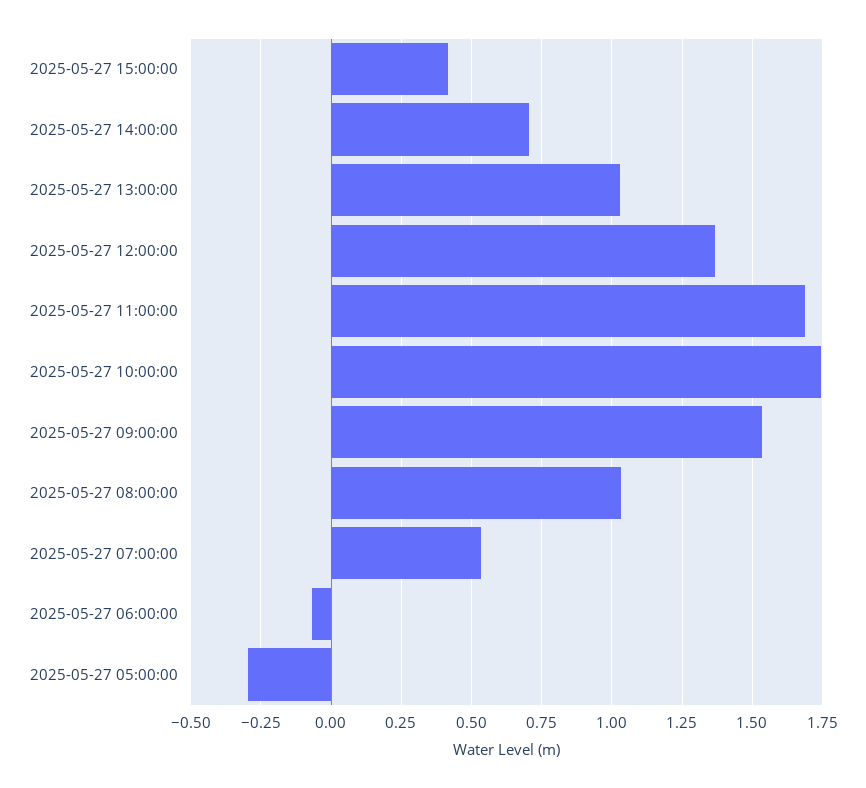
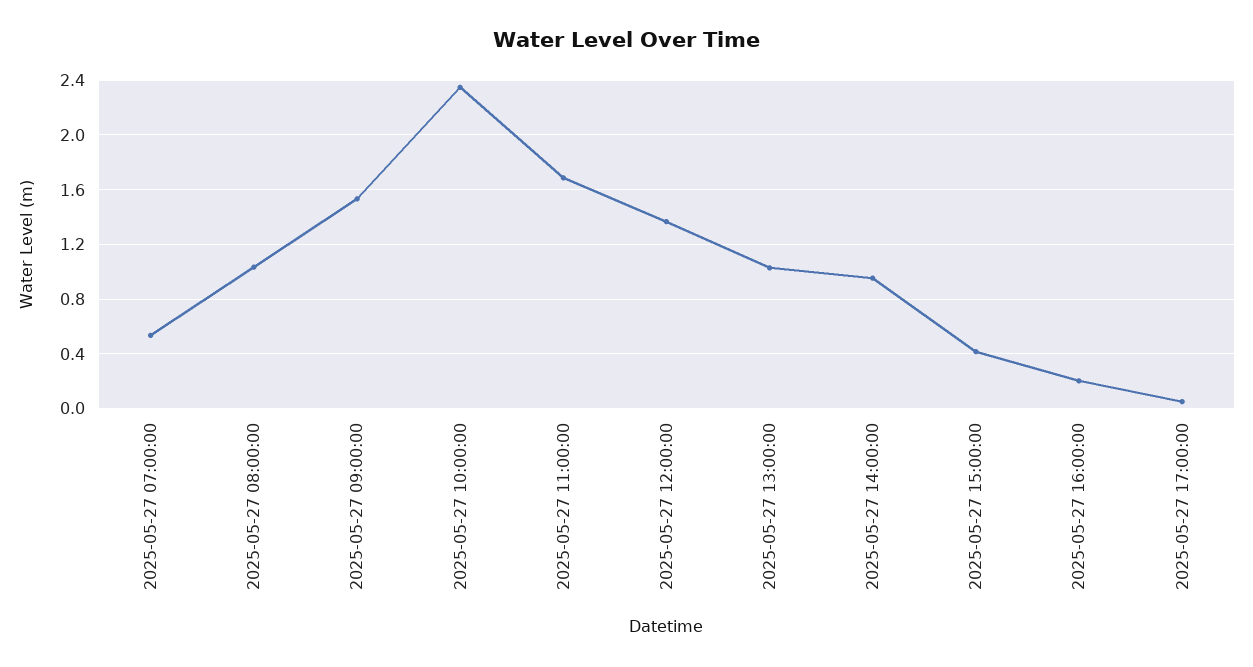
2025-05-27 14:00:00: 0.7 -> 0.95
2025-05-27 10:00:00: 1.75 -> 2.35
2025-05-27 06:00:00: -0.075 -> none
2025-05-27 05:00:00: -0.3 -> none
2025-05-27 16:00:00: none -> 0.2
2025-05-27 17:00:00: none -> 0.05

